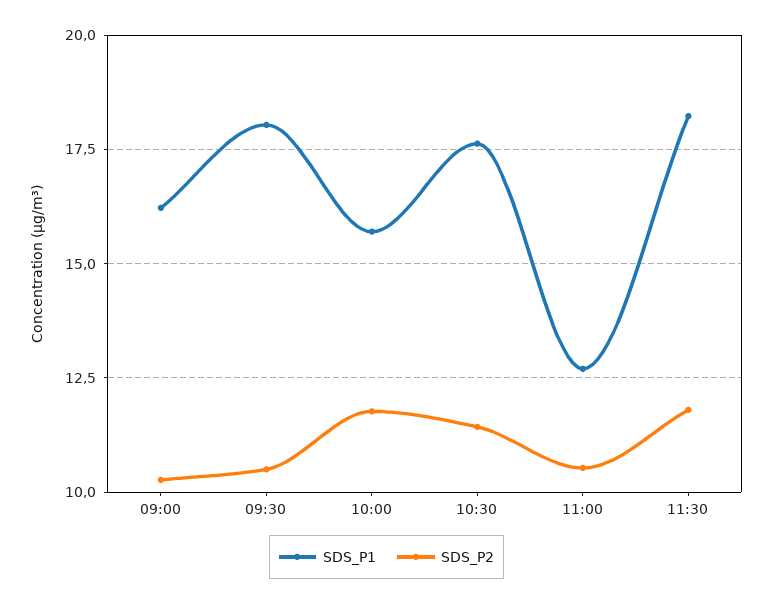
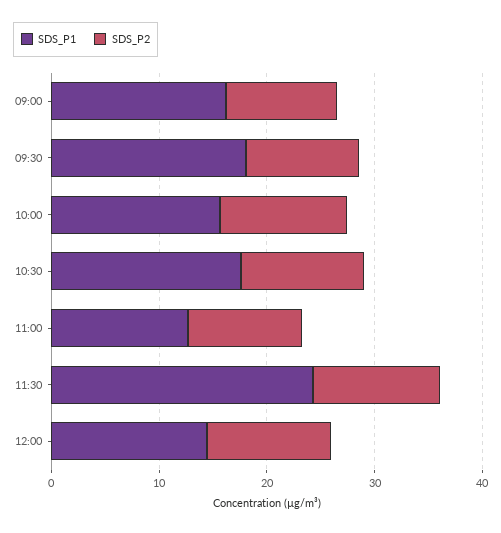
SDS_P1, 11:30: 18.25 -> 24
SDS_P1, 12:00: none -> 14
SDS_P2, 12:00: none -> 12

